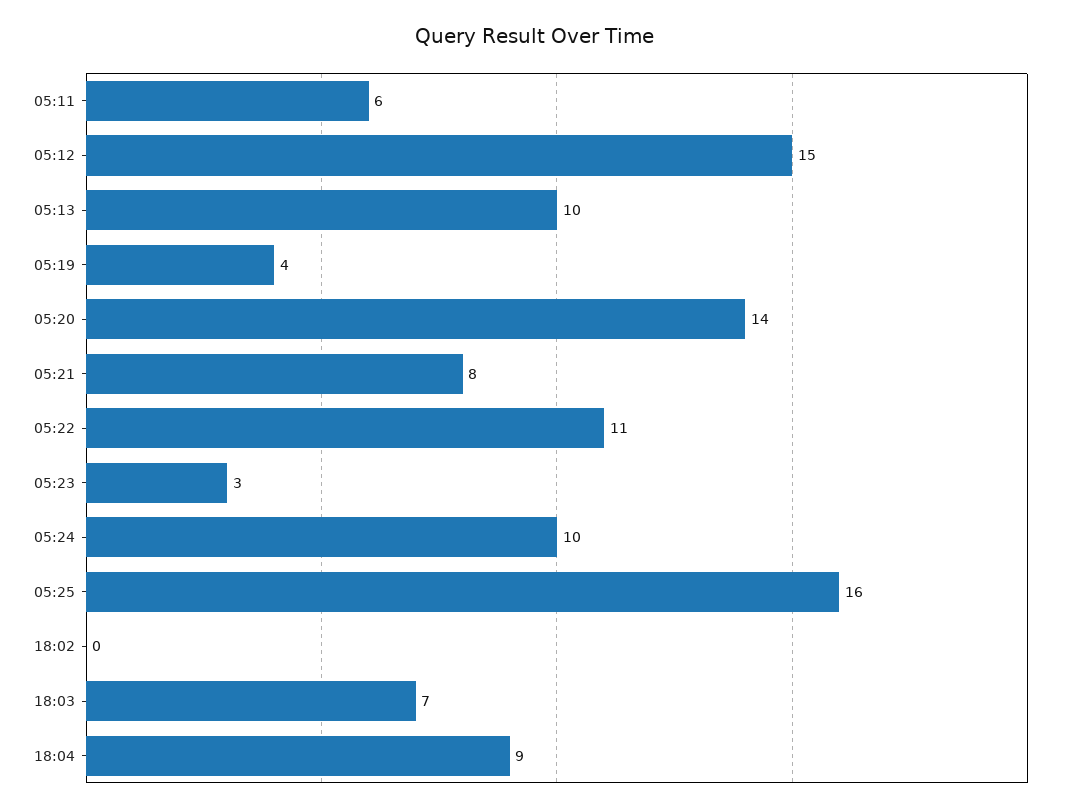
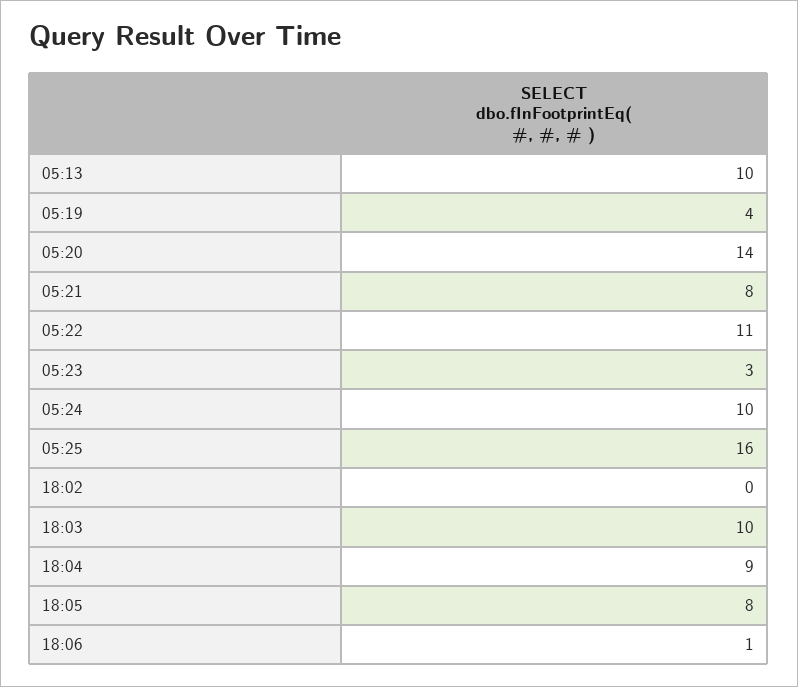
05:11: 6 -> none
05:12: 15 -> none
18:03: 7 -> 10
18:05: none -> 8
18:06: none -> 1

